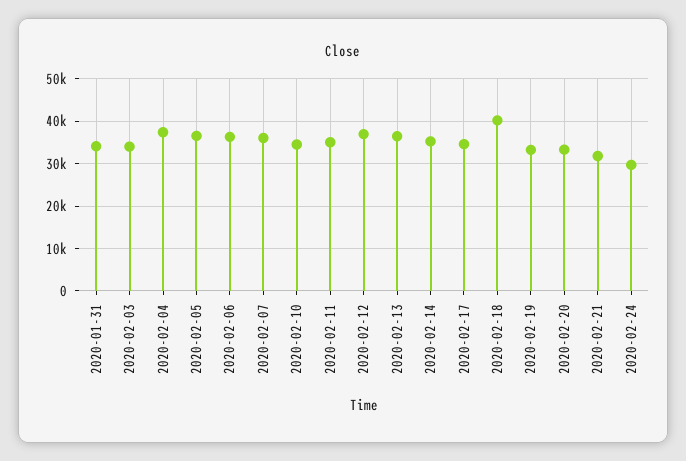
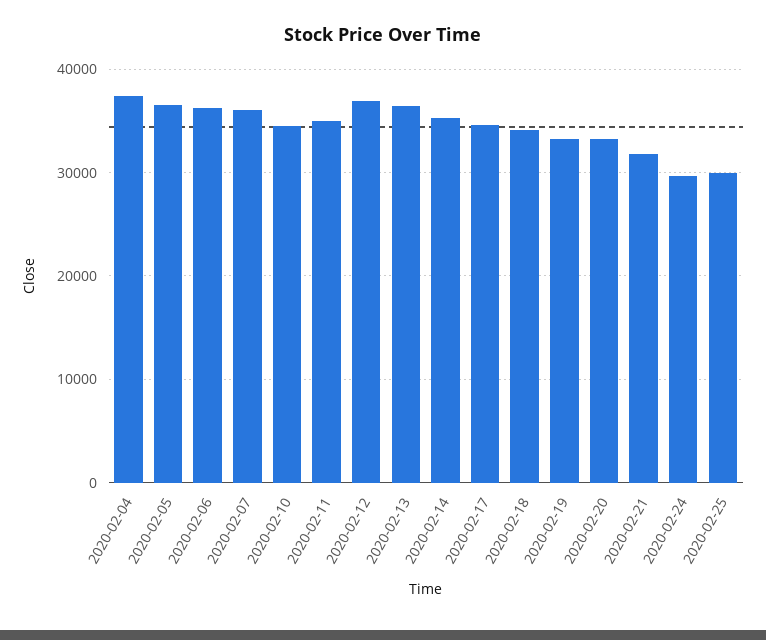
2020-01-31: 34000 -> none
2020-02-03: 34000 -> none
2020-02-18: 40000 -> 34000
2020-02-25: none -> 30000

